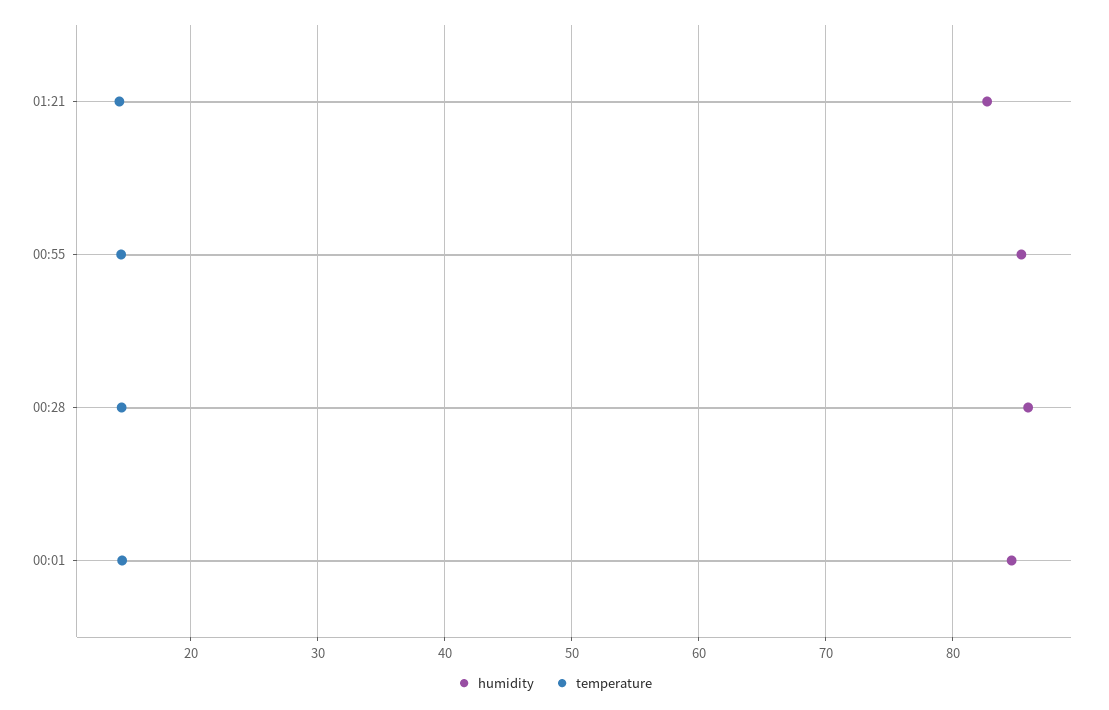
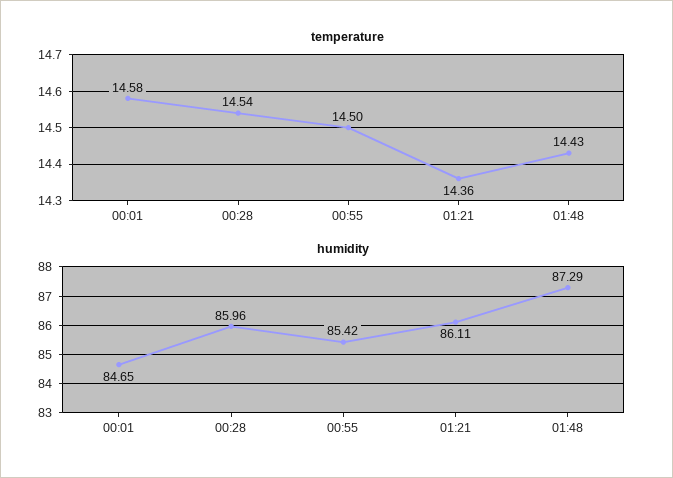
humidity, 01:21: 83 -> 86.11
temperature, 01:48: none -> 14.43
humidity, 01:48: none -> 87.29

